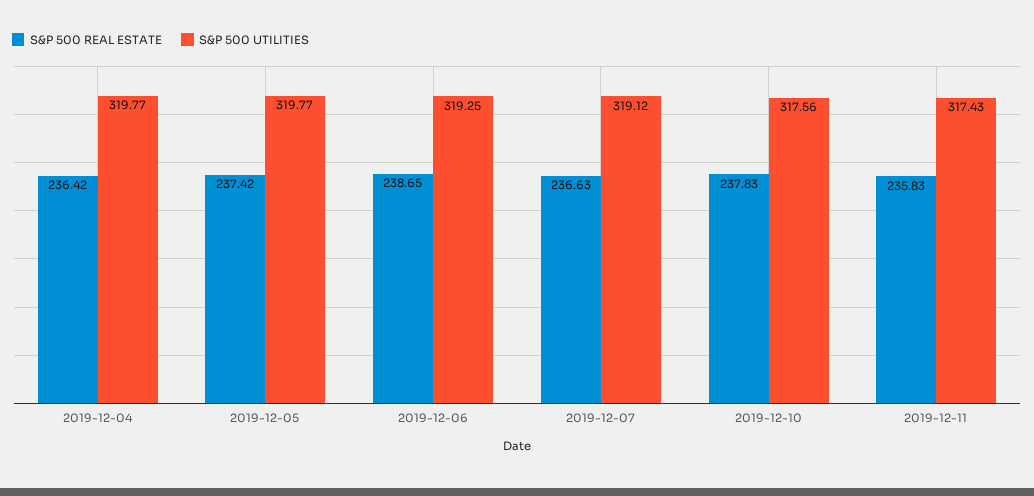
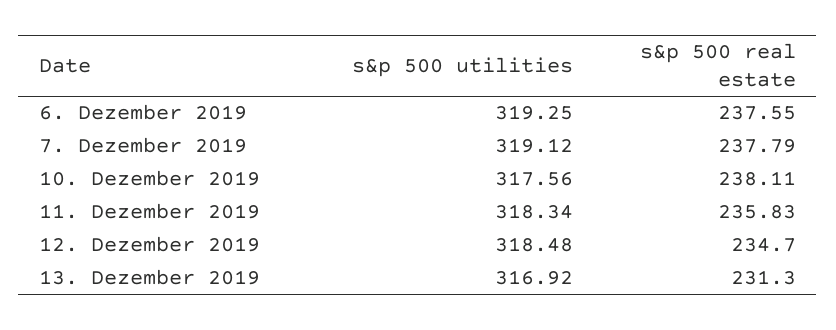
S&P 500 REAL ESTATE, 2019-12-04: 236.42 -> none
S&P 500 UTILITIES, 2019-12-04: 319.77 -> none
S&P 500 REAL ESTATE, 2019-12-05: 237.42 -> none
S&P 500 UTILITIES, 2019-12-05: 319.77 -> none
S&P 500 REAL ESTATE, 2019-12-06: 238.65 -> 237.55
S&P 500 REAL ESTATE, 2019-12-07: 236.63 -> 237.79
S&P 500 REAL ESTATE, 2019-12-10: 237.83 -> 238.11
S&P 500 UTILITIES, 2019-12-11: 317.43 -> 318.34
S&P 500 UTILITIES, 12. Dezember 2019: none -> 318.48
S&P 500 REAL ESTATE, 12. Dezember 2019: none -> 234.7
S&P 500 UTILITIES, 13. Dezember 2019: none -> 316.92
S&P 500 REAL ESTATE, 13. Dezember 2019: none -> 231.3

